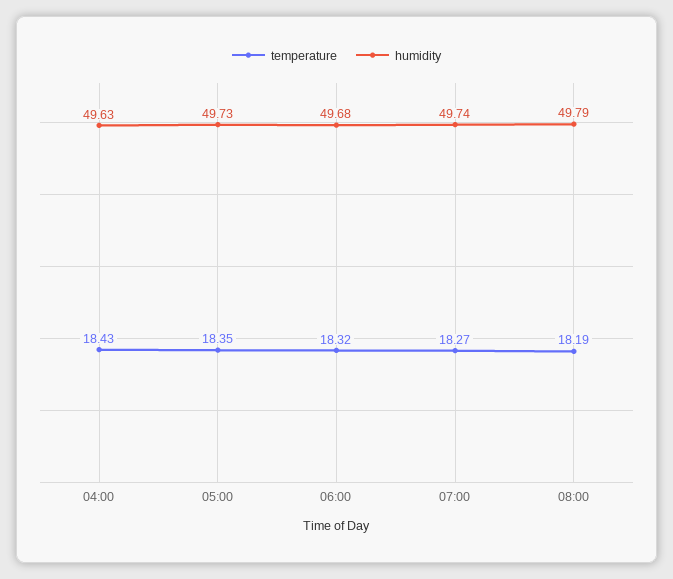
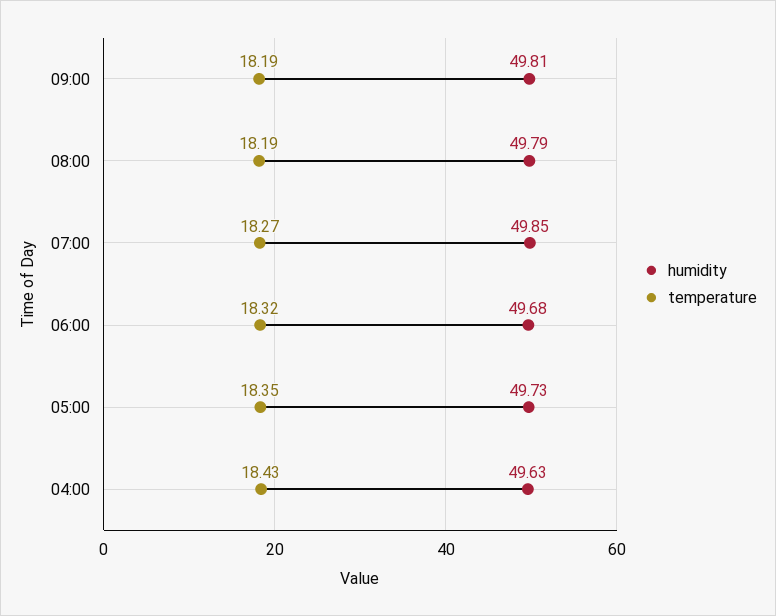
humidity, 07:00: 49.74 -> 49.85
humidity, 09:00: none -> 49.81
temperature, 09:00: none -> 18.19

